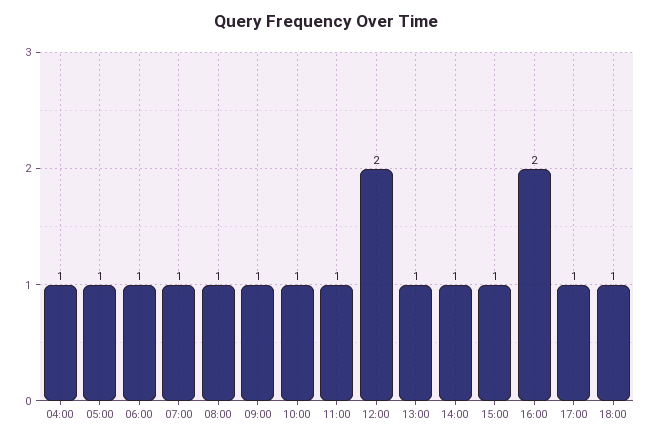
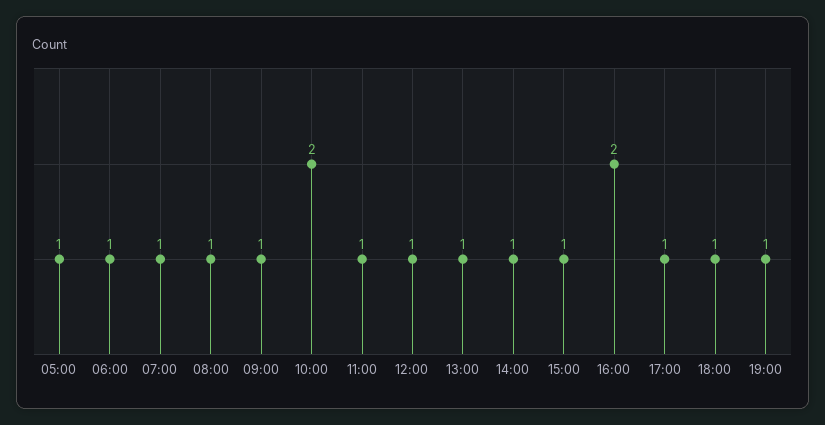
04:00: 1 -> none
10:00: 1 -> 2
12:00: 2 -> 1
19:00: none -> 1

